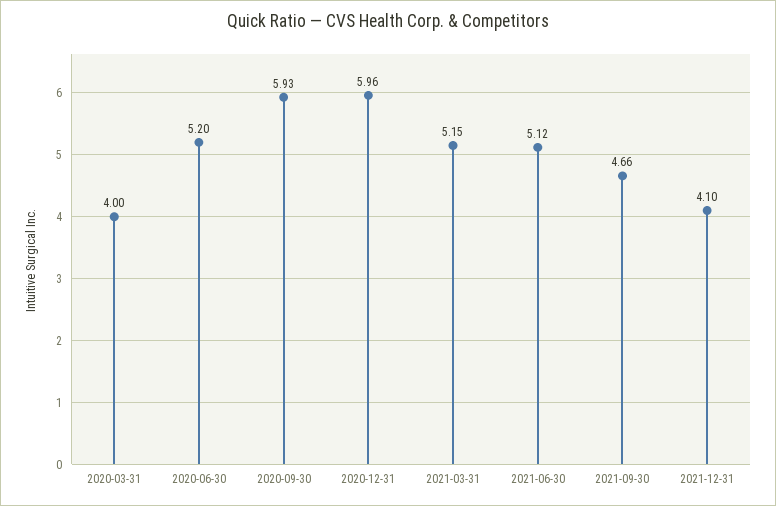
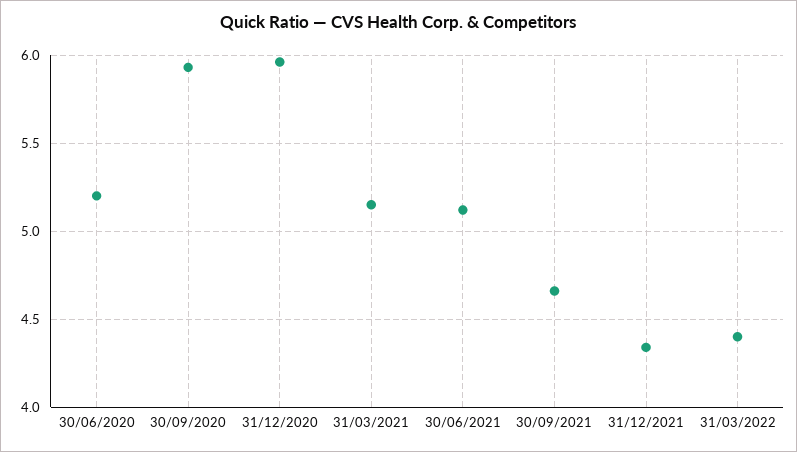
2020-03-31: 4 -> none
2021-12-31: 4.1 -> 4.35
31/03/2022: none -> 4.4

